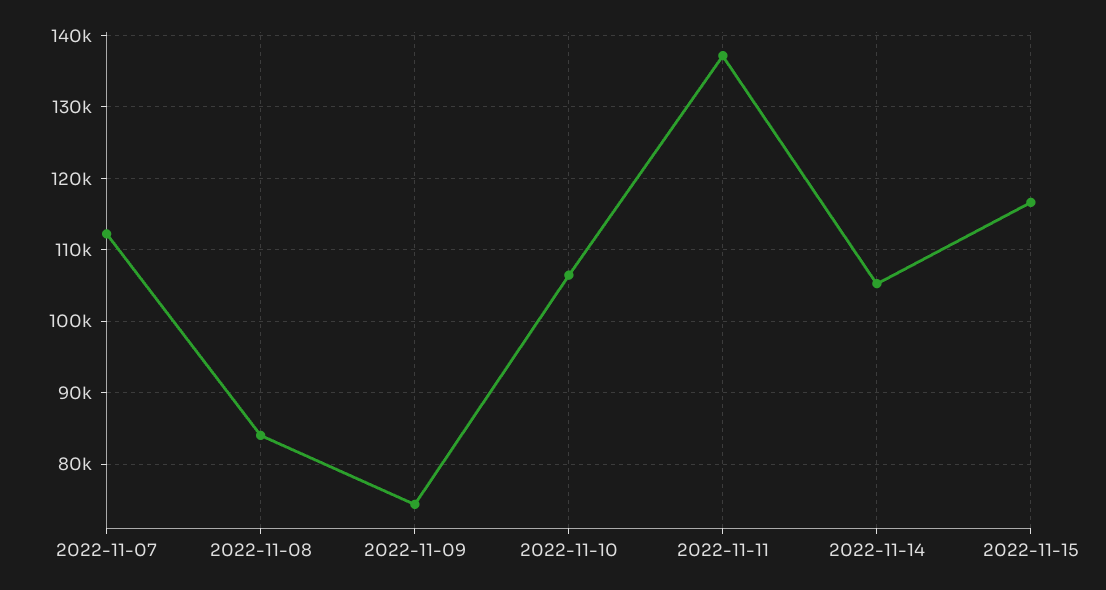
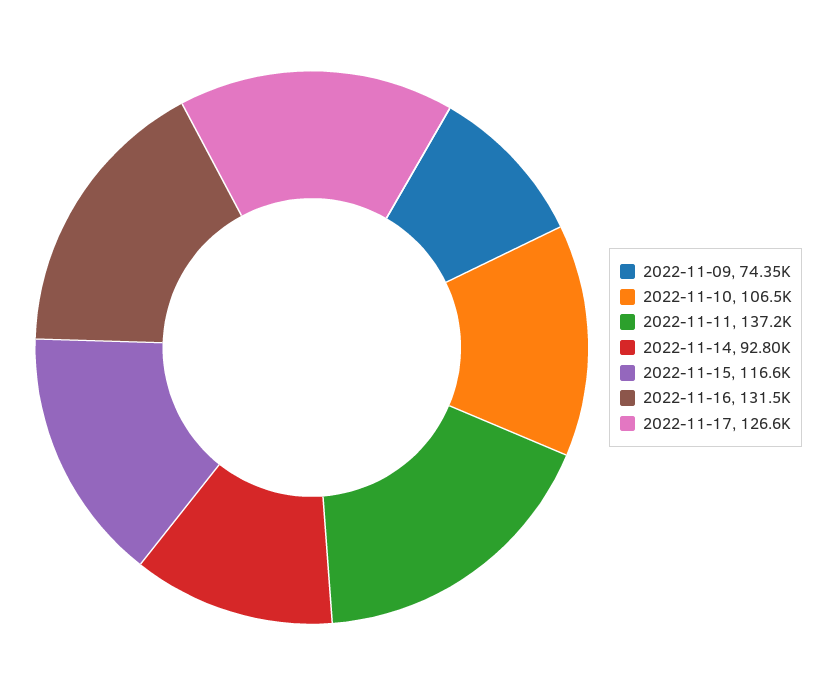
2022-11-07: 112000 -> none
2022-11-08: 84000 -> none
2022-11-14: 105000 -> 92800
2022-11-16: none -> 131500
2022-11-17: none -> 126600

